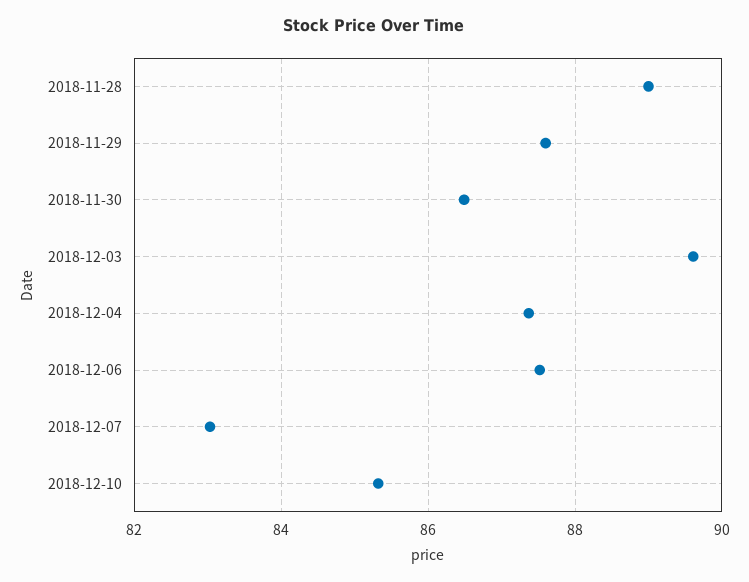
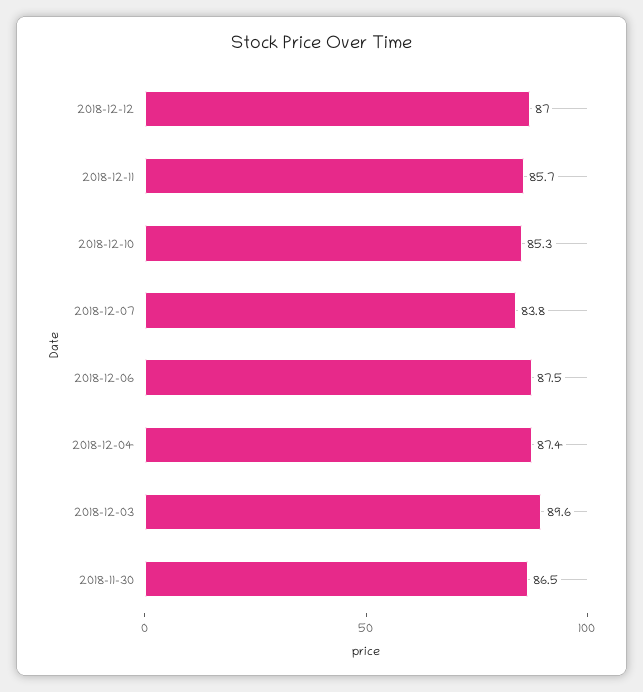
2018-11-28: 89 -> none
2018-11-29: 87.6 -> none
2018-12-07: 83 -> 83.8
2018-12-12: none -> 87
2018-12-11: none -> 85.7

